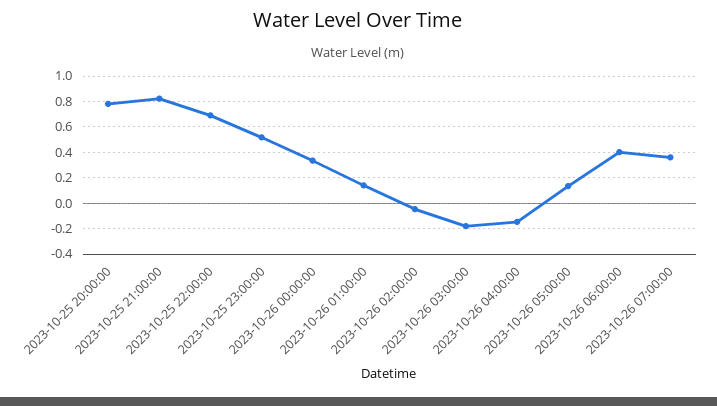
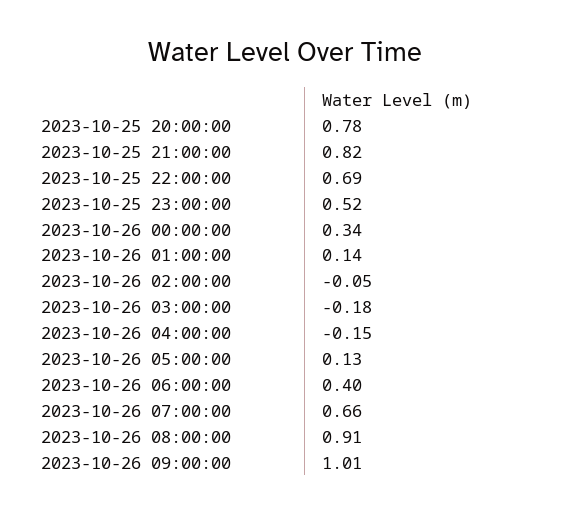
2023-10-26 07:00:00: 0.35 -> 0.66
2023-10-26 08:00:00: none -> 0.91
2023-10-26 09:00:00: none -> 1.01

